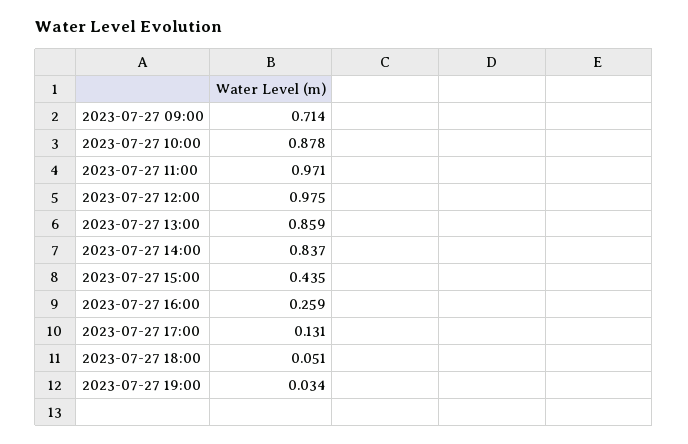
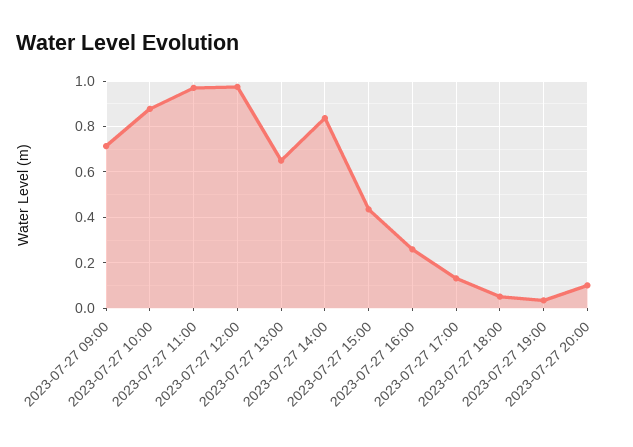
2023-07-27 13:00: 0.859 -> 0.65
2023-07-27 20:00: none -> 0.1

